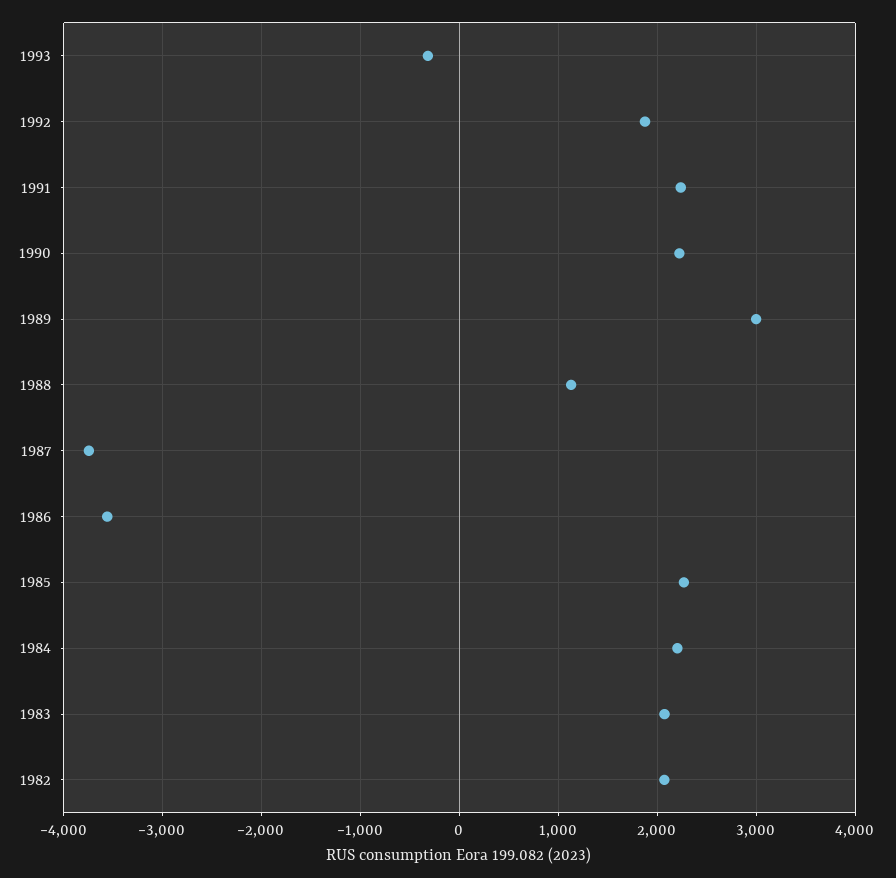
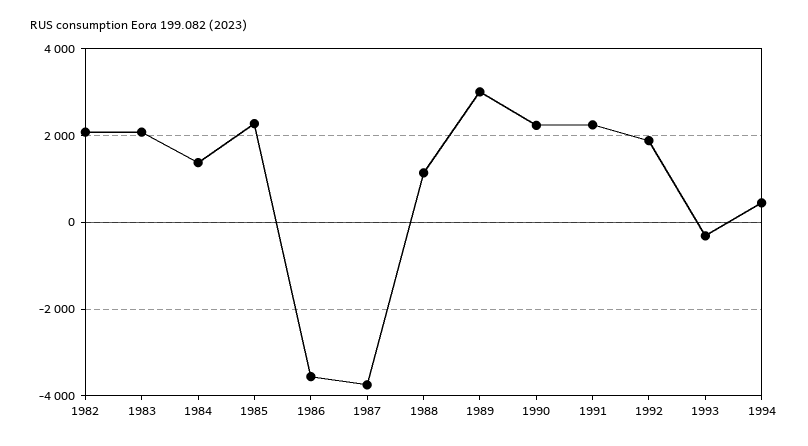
1984: 2200 -> 1400
1994: none -> 400

